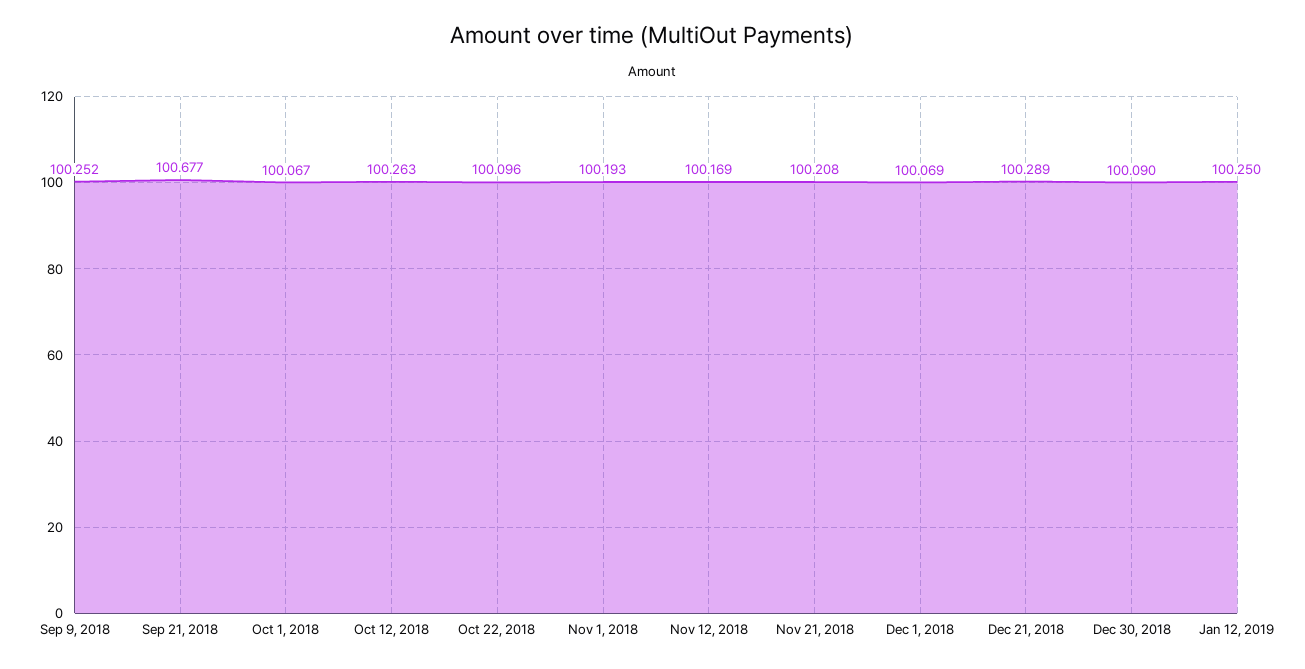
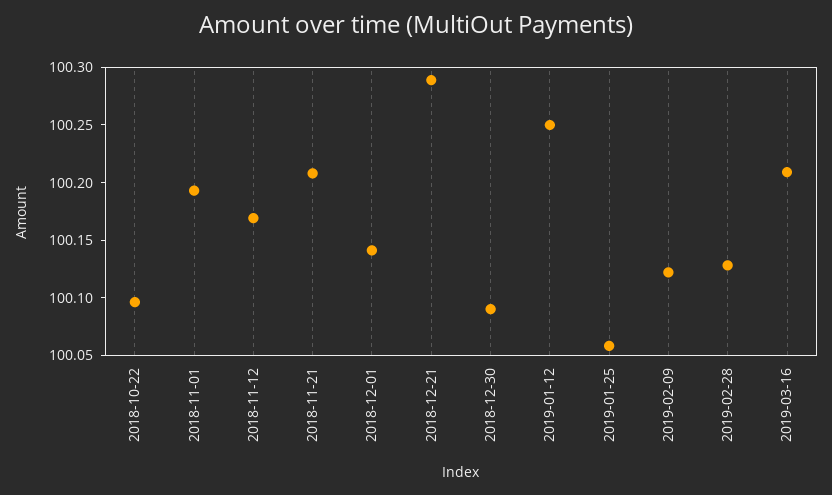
Sep 9, 2018: 100.252 -> none
Sep 21, 2018: 100.677 -> none
Oct 1, 2018: 100.067 -> none
Oct 12, 2018: 100.263 -> none
Dec 1, 2018: 100.069 -> 100.14
2019-01-25: none -> 100.06
2019-02-09: none -> 100.12
2019-02-28: none -> 100.13
2019-03-16: none -> 100.21

